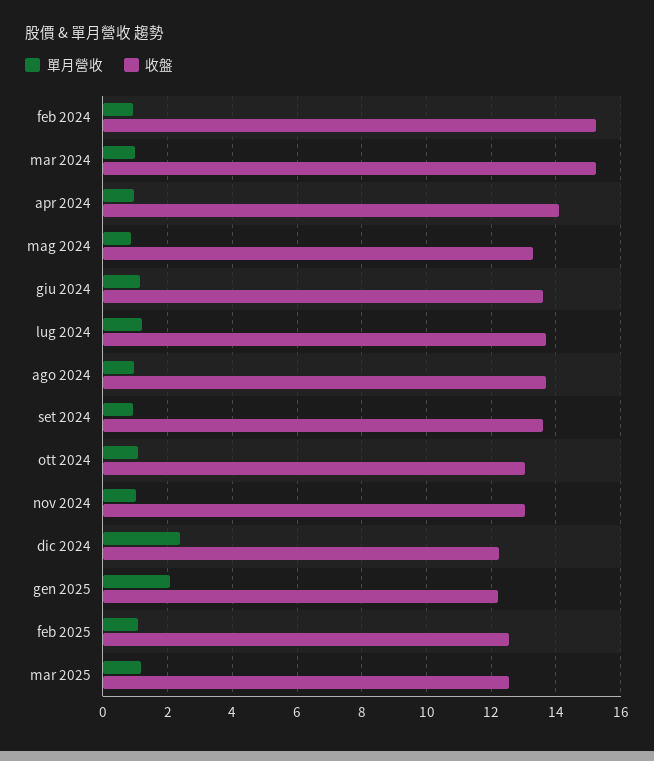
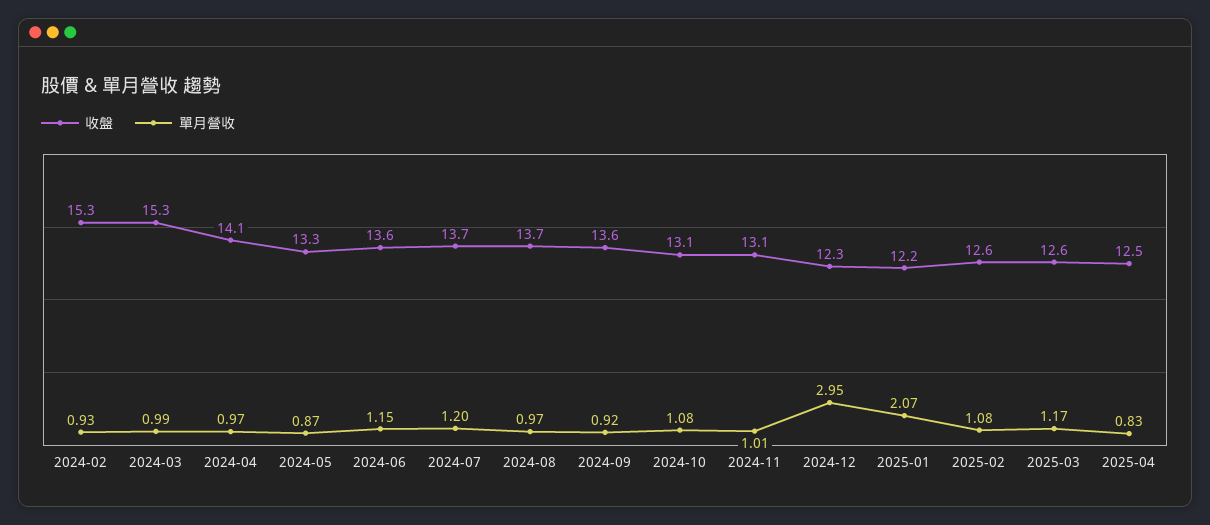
單月營收, dic 2024: 2.4 -> 2.95
收盤, 2025-04: none -> 12.5
單月營收, 2025-04: none -> 0.83

